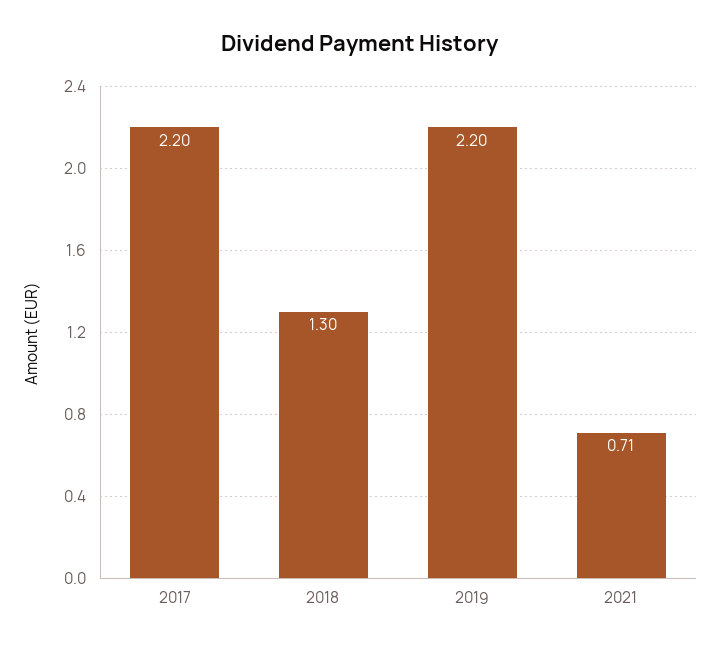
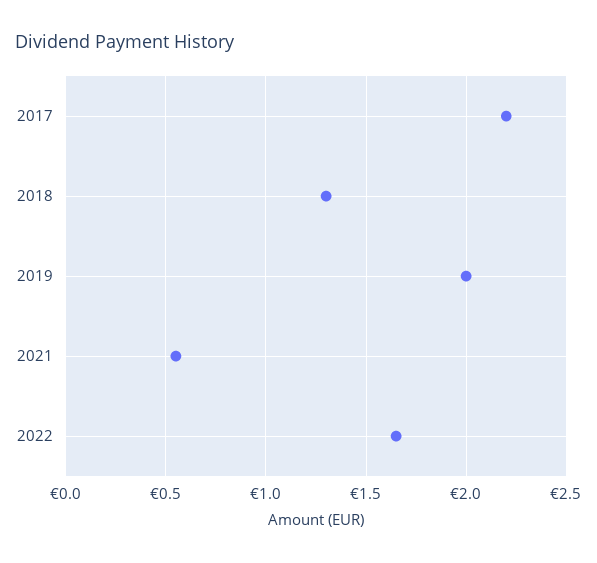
2019: 2.2 -> 2
2021: 0.71 -> 0.55
2022: none -> 1.65

